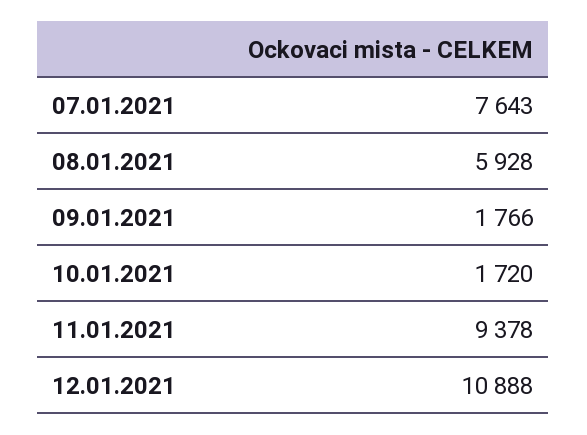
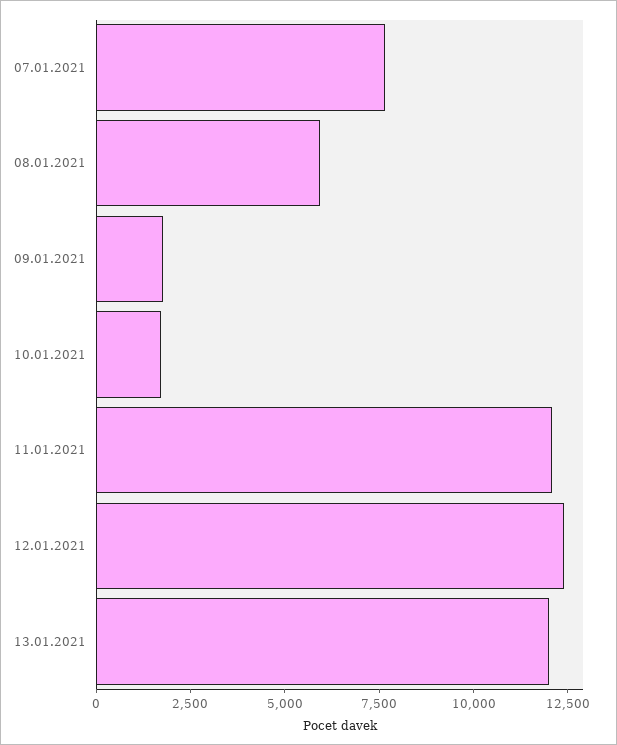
11.01.2021: 9378 -> 12000
12.01.2021: 10888 -> 12500
13.01.2021: none -> 12000

